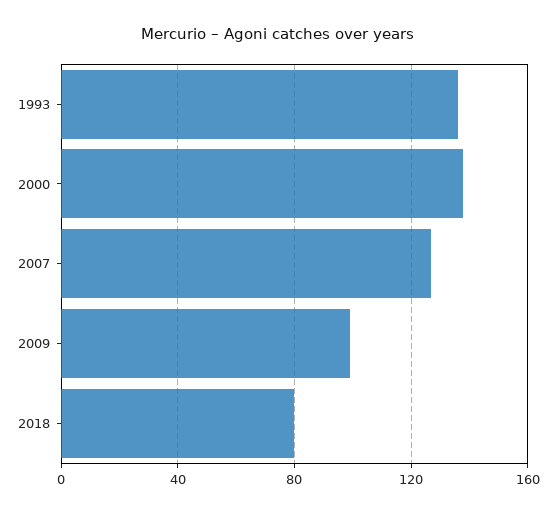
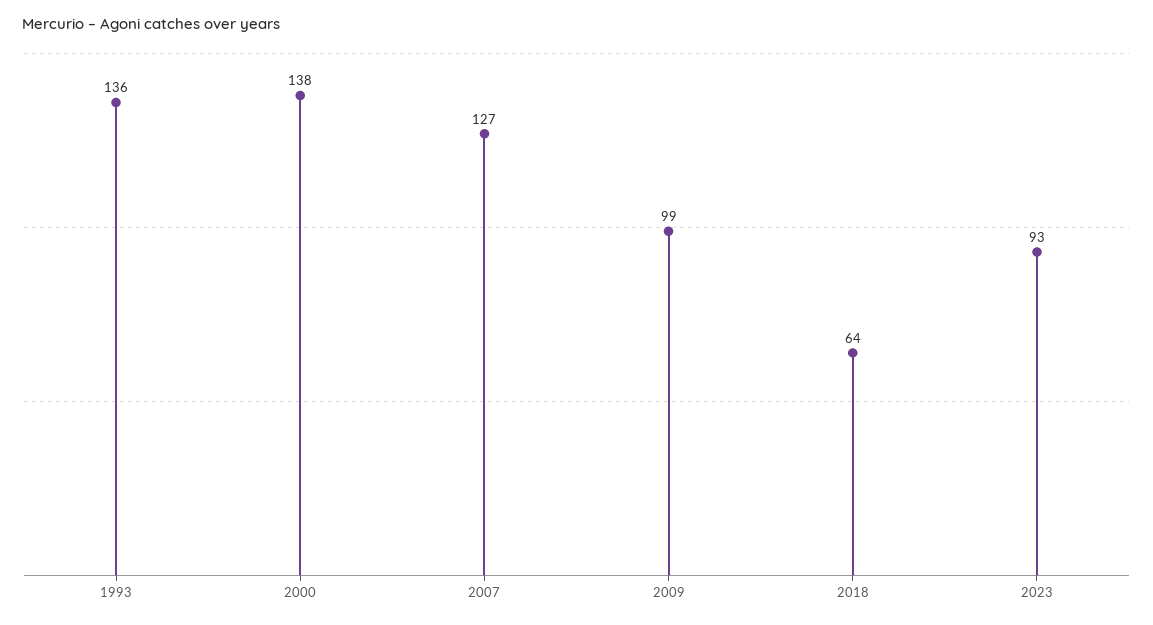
2018: 80 -> 64
2023: none -> 93

